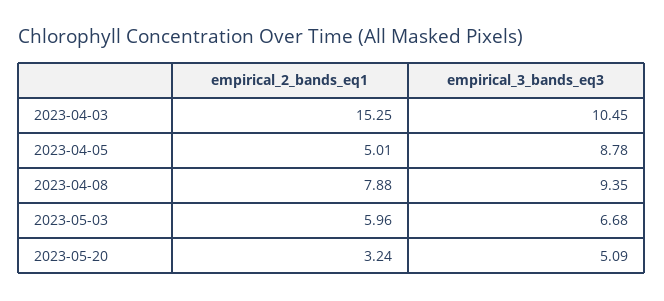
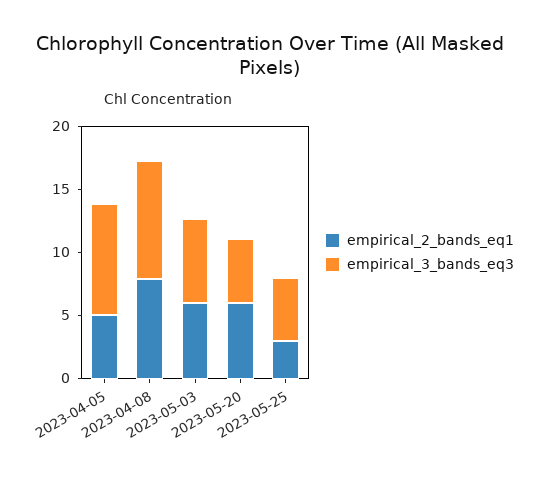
empirical_2_bands_eq1, 2023-04-03: 15.25 -> none
empirical_3_bands_eq3, 2023-04-03: 10.45 -> none
empirical_2_bands_eq1, 2023-05-20: 3.24 -> 6
empirical_2_bands_eq1, 2023-05-25: none -> 3
empirical_3_bands_eq3, 2023-05-25: none -> 5

